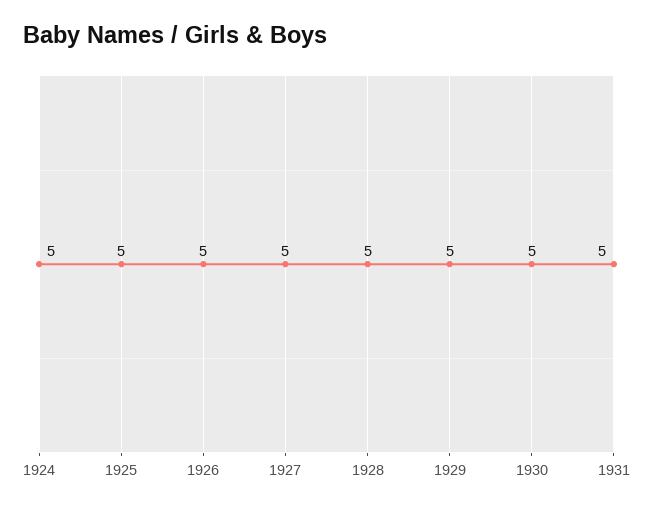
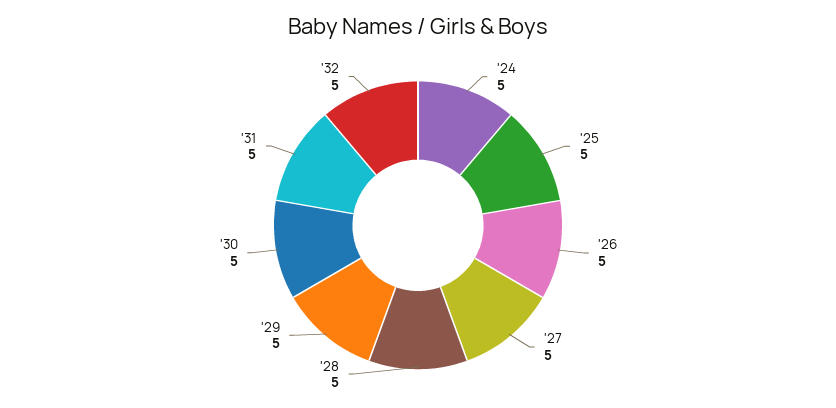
'32: none -> 5

